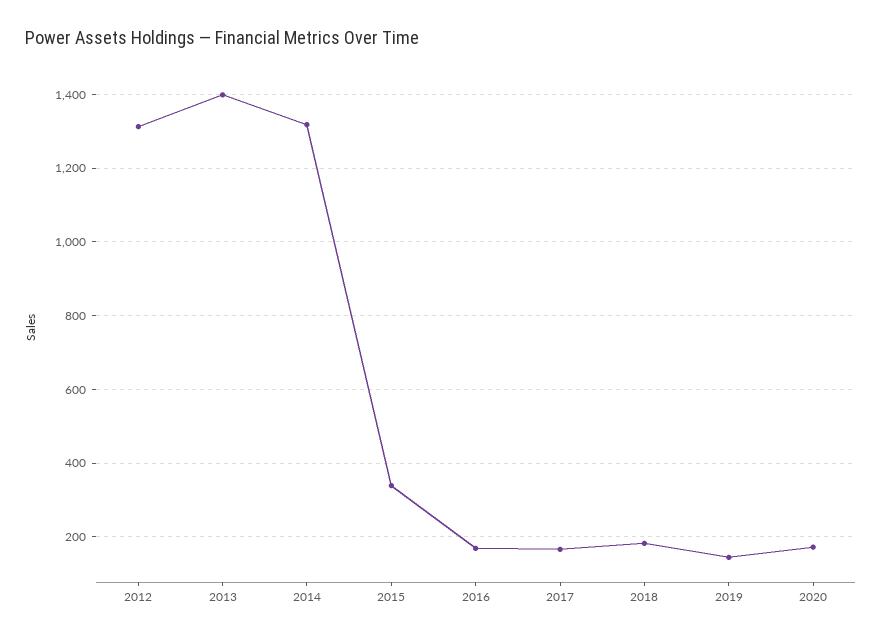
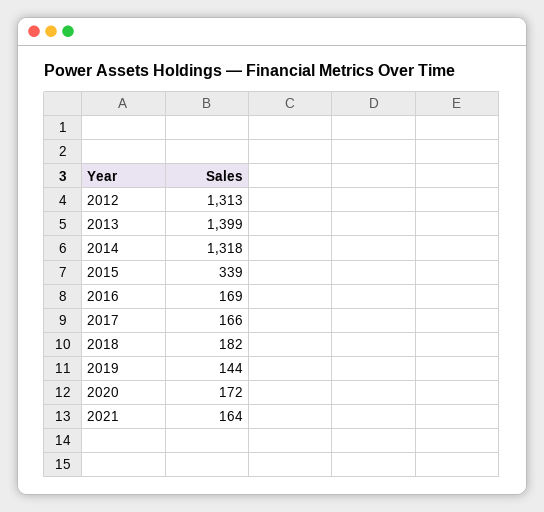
2021: none -> 164

